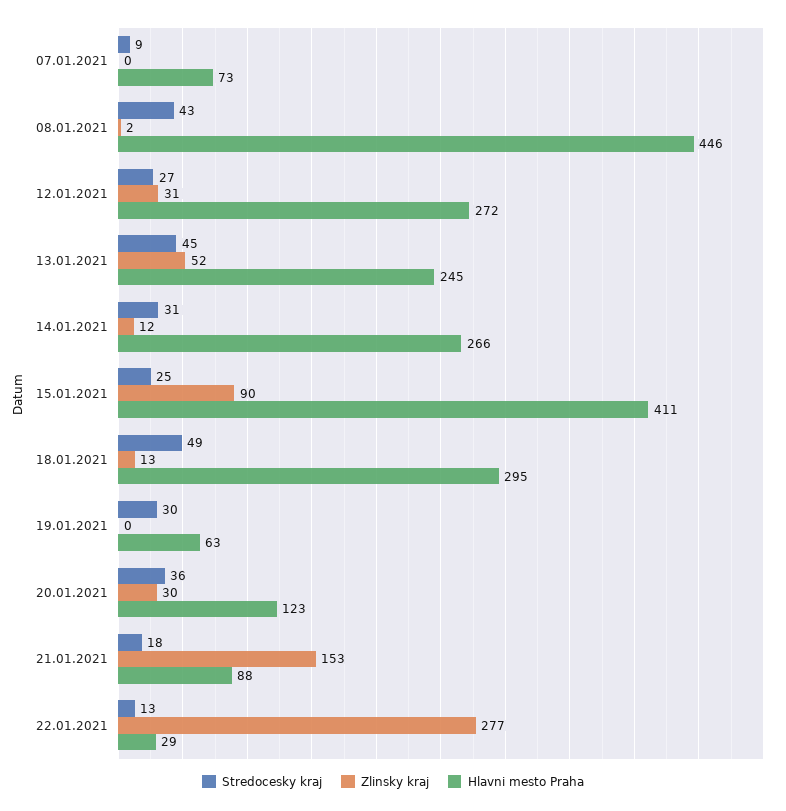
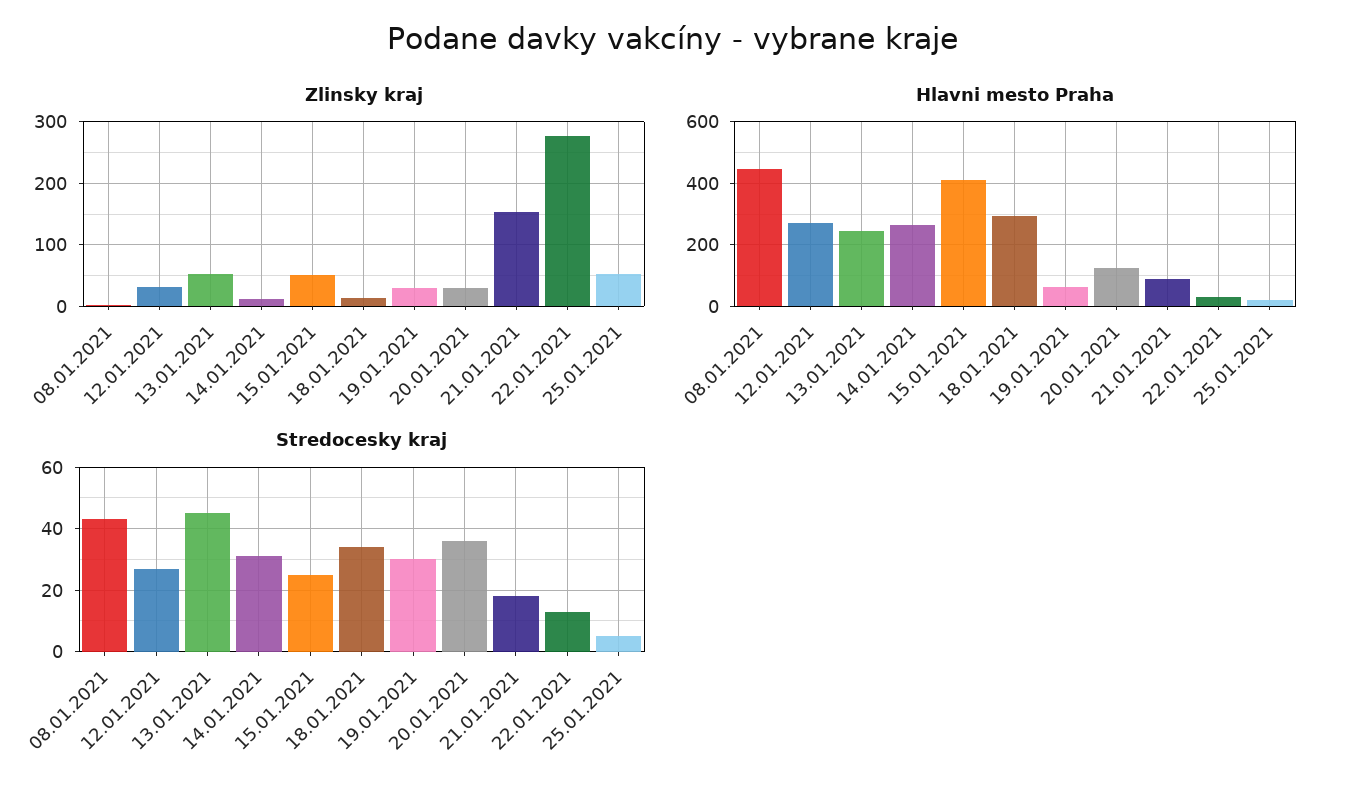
Stredocesky kraj, 07.01.2021: 9 -> none
Zlinsky kraj, 07.01.2021: 0 -> none
Hlavni mesto Praha, 07.01.2021: 73 -> none
Zlinsky kraj, 15.01.2021: 90 -> 50
Stredocesky kraj, 18.01.2021: 49 -> 35
Zlinsky kraj, 19.01.2021: 0 -> 30
Zlinsky kraj, 25.01.2021: none -> 50
Hlavni mesto Praha, 25.01.2021: none -> 20
Stredocesky kraj, 25.01.2021: none -> 5

